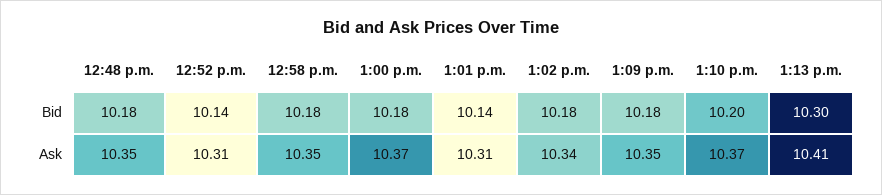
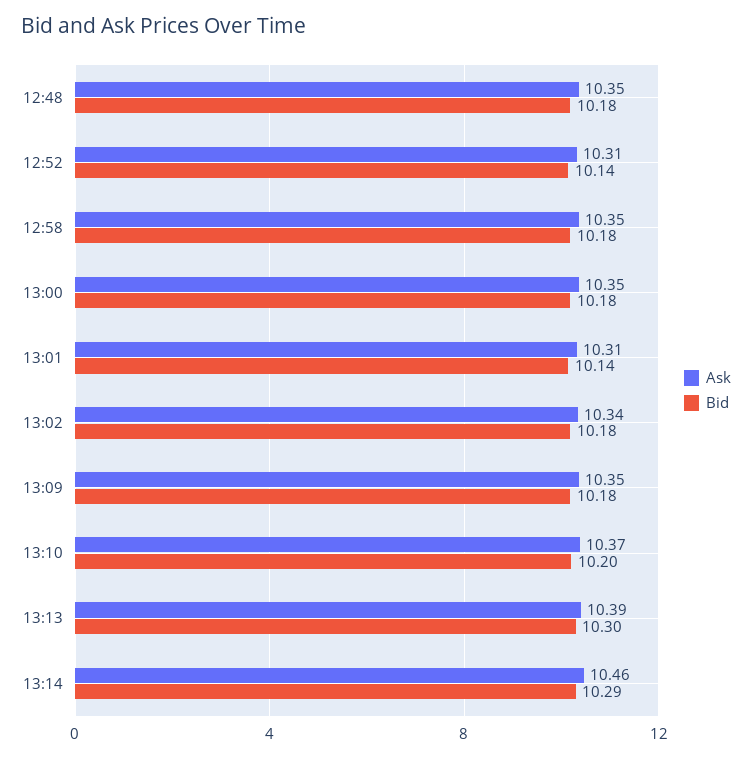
Ask, 1:00 p.m.: 10.37 -> 10.35
Ask, 1:13 p.m.: 10.41 -> 10.39
Ask, 13:14: none -> 10.46
Bid, 13:14: none -> 10.29

